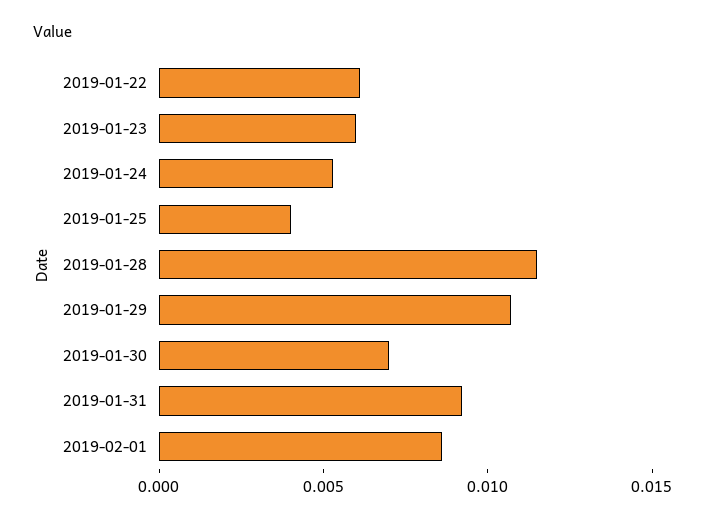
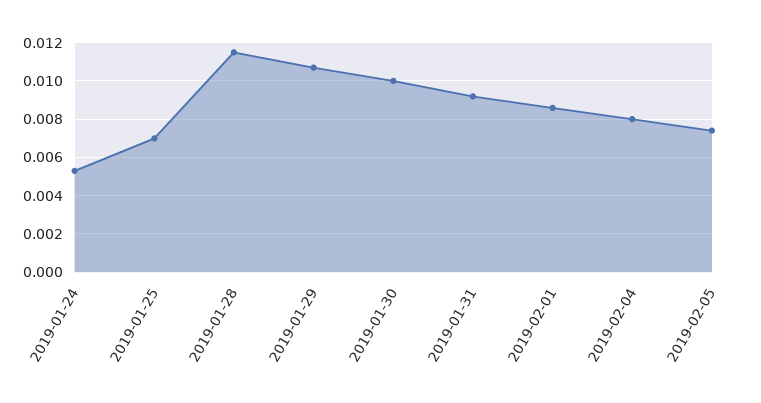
2019-01-22: 0.006 -> none
2019-01-23: 0.006 -> none
2019-01-25: 0.004 -> 0.007
2019-01-30: 0.007 -> 0.01
2019-02-04: none -> 0.008
2019-02-05: none -> 0.0075

